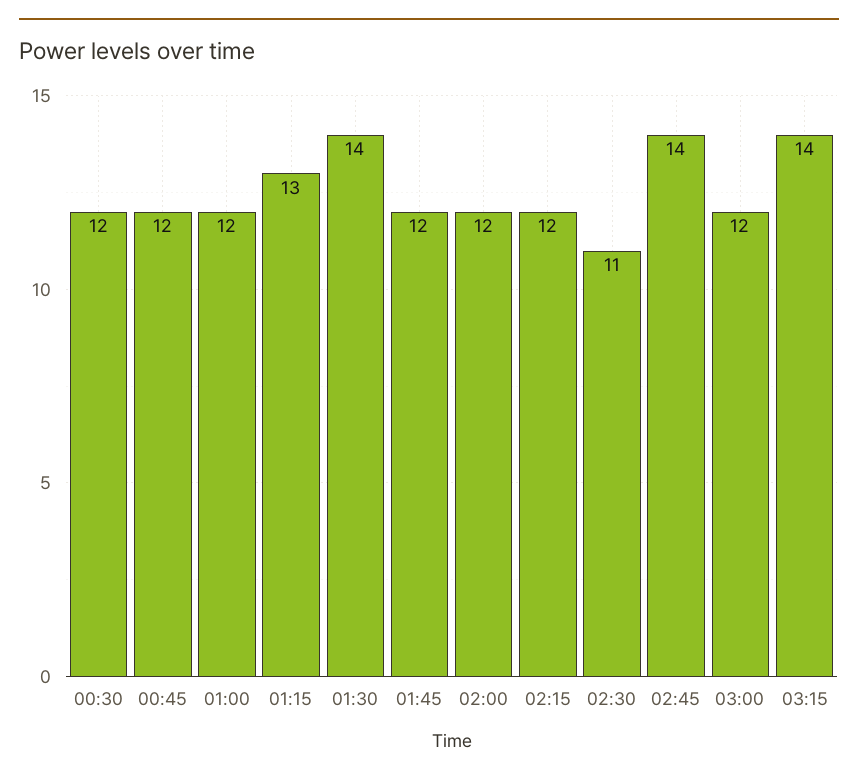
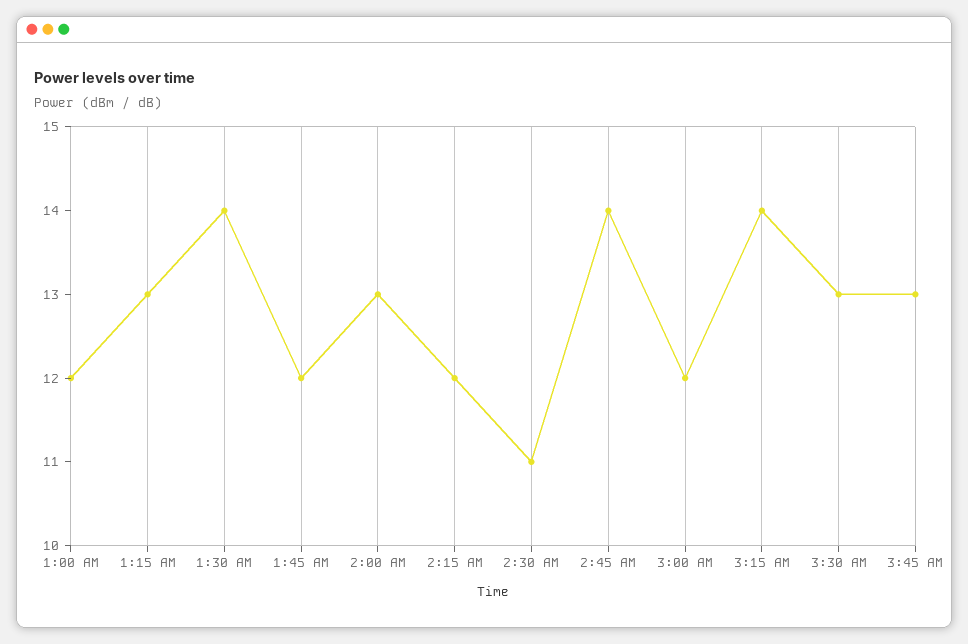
00:30: 12 -> none
00:45: 12 -> none
02:00: 12 -> 13
3:30 AM: none -> 13
3:45 AM: none -> 13

